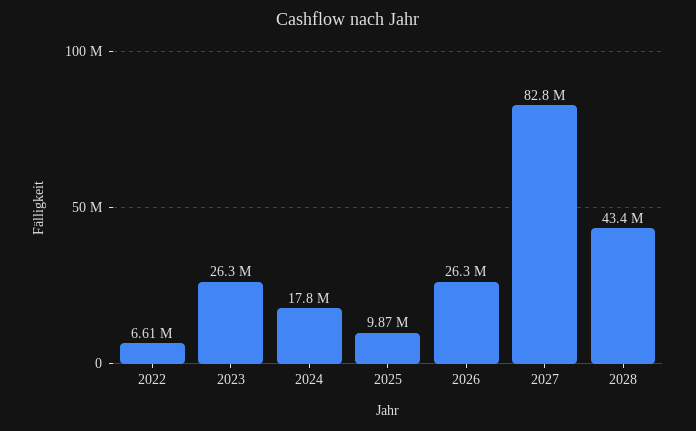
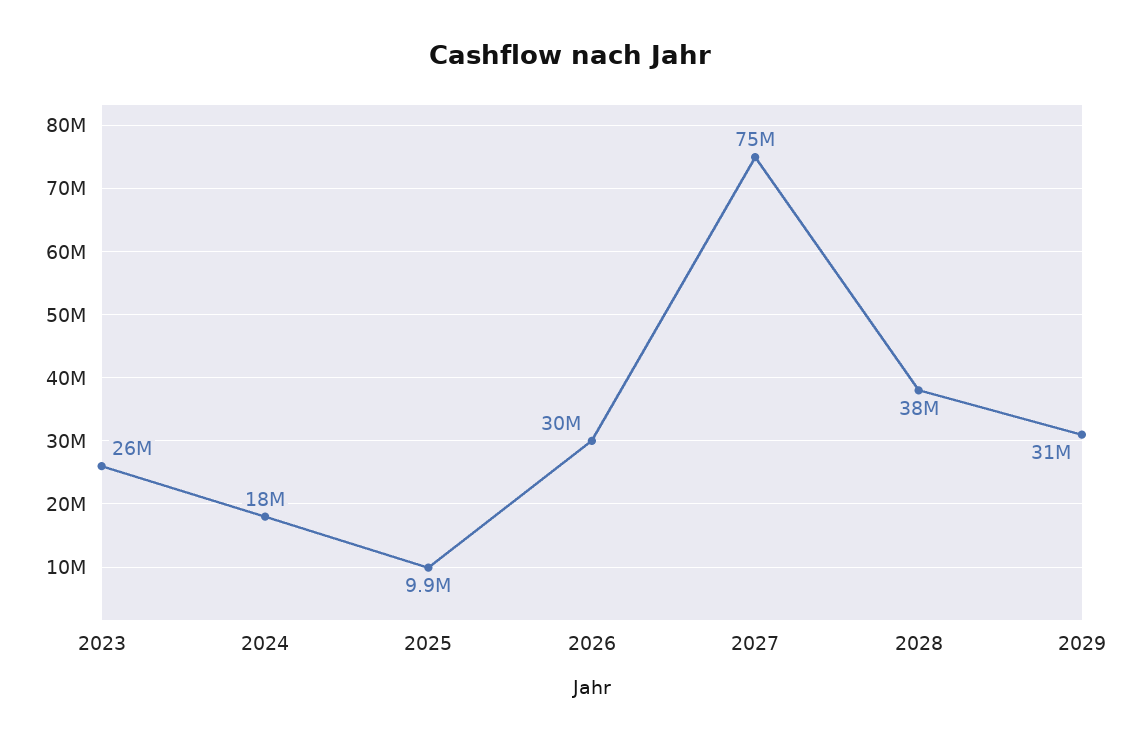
2022: 6610000 -> none
2026: 26300000 -> 30000000
2027: 82800000 -> 75000000
2028: 43400000 -> 38000000
2029: none -> 31000000

